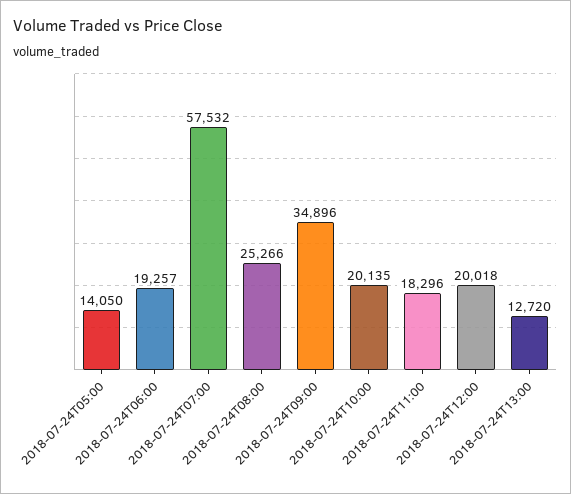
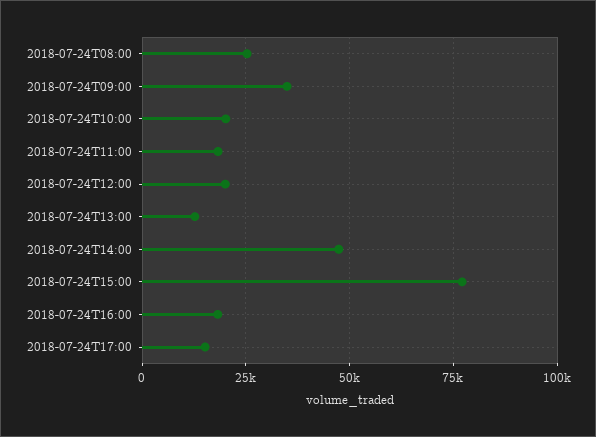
2018-07-24T05:00: 14050 -> none
2018-07-24T06:00: 19257 -> none
2018-07-24T07:00: 57532 -> none
2018-07-24T14:00: none -> 47500
2018-07-24T15:00: none -> 77500
2018-07-24T16:00: none -> 17500
2018-07-24T17:00: none -> 15000

